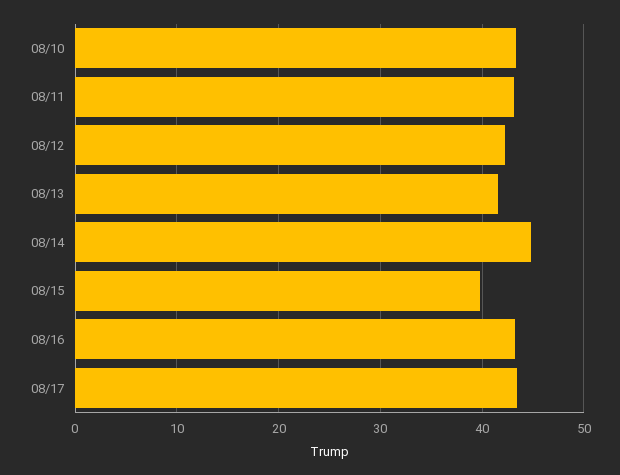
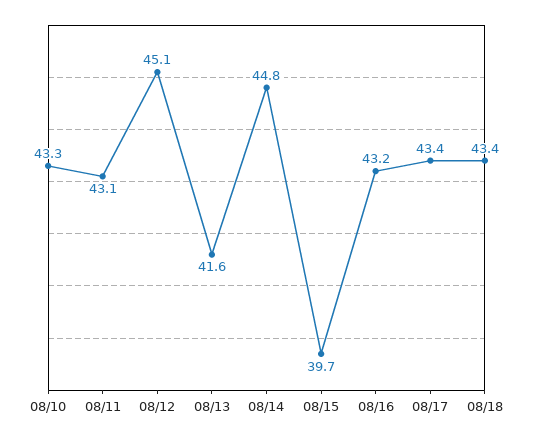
08/12: 42 -> 45.1
08/18: none -> 43.4

